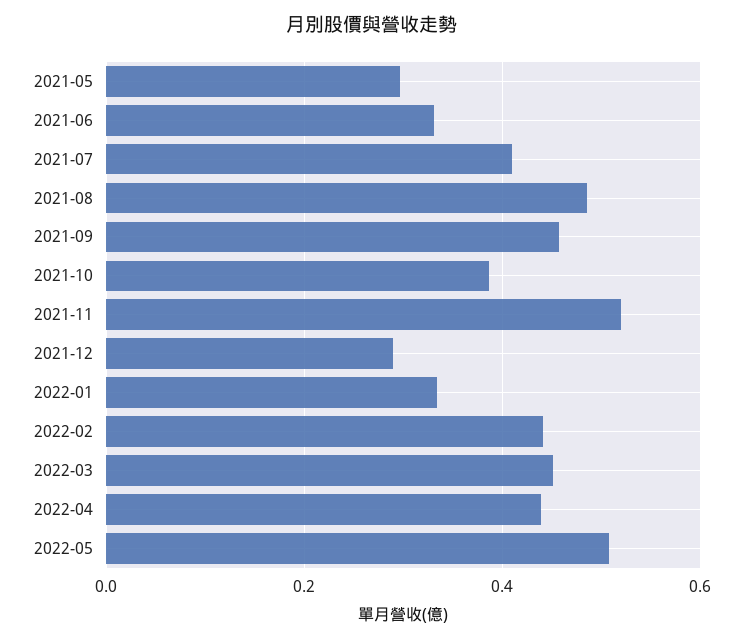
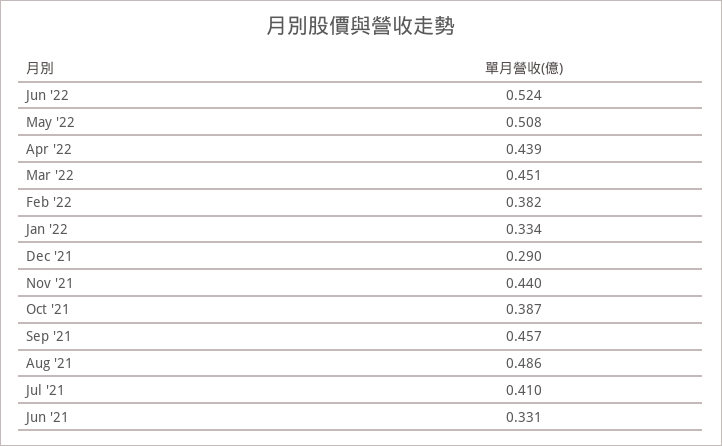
2021-05: 0.3 -> none
2021-11: 0.52 -> 0.44
2022-02: 0.44 -> 0.382
Jun '22: none -> 0.524

